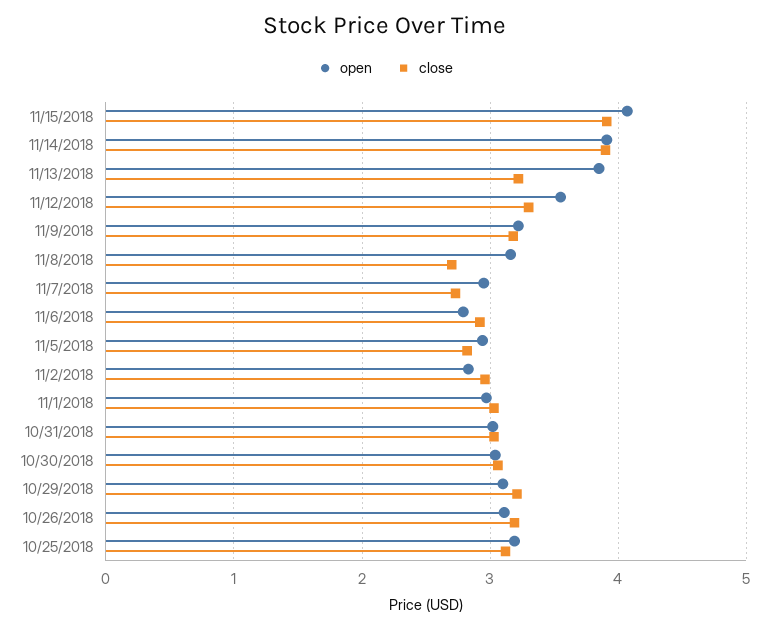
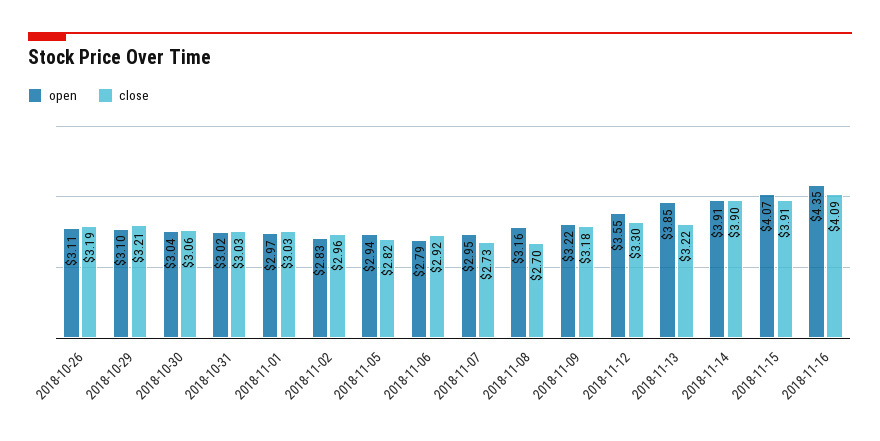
open, 10/25/2018: 3.2 -> none
close, 10/25/2018: 3.1 -> none
open, 2018-11-16: none -> 4.35
close, 2018-11-16: none -> 4.09

